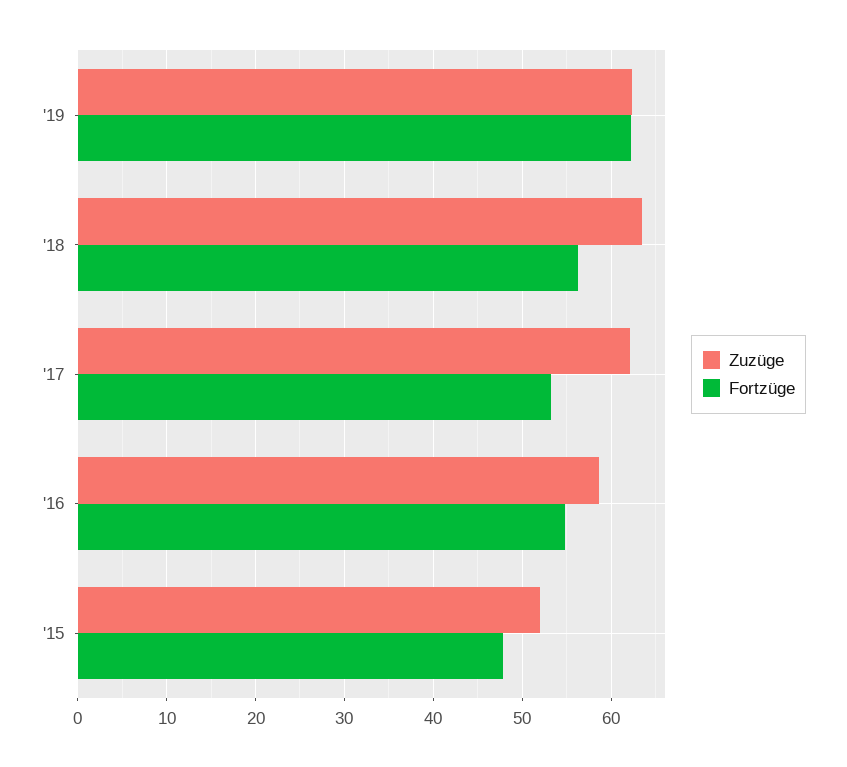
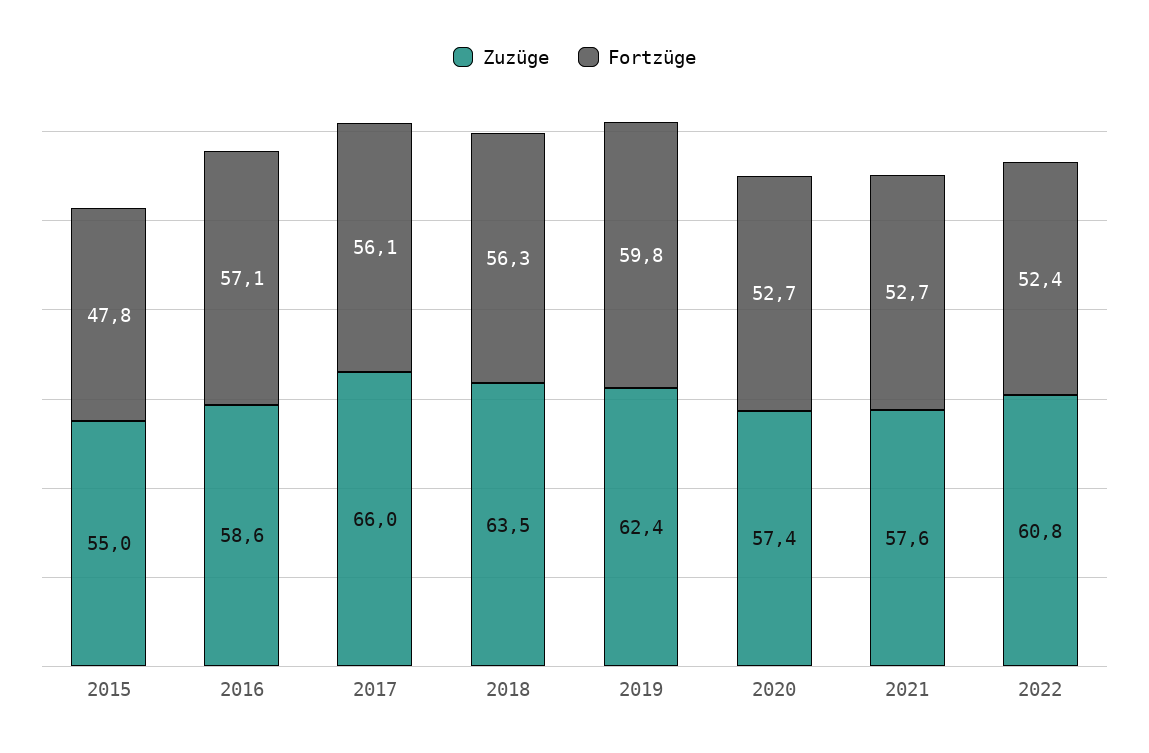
Fortzüge, '19: 62 -> 59.8
Zuzüge, '17: 62 -> 66
Fortzüge, '17: 53 -> 56.1
Fortzüge, '16: 55 -> 57.1
Zuzüge, '15: 52 -> 55
Zuzüge, 2020: none -> 57.4
Fortzüge, 2020: none -> 52.7
Zuzüge, 2021: none -> 57.6
Fortzüge, 2021: none -> 52.7
Zuzüge, 2022: none -> 60.8
Fortzüge, 2022: none -> 52.4

